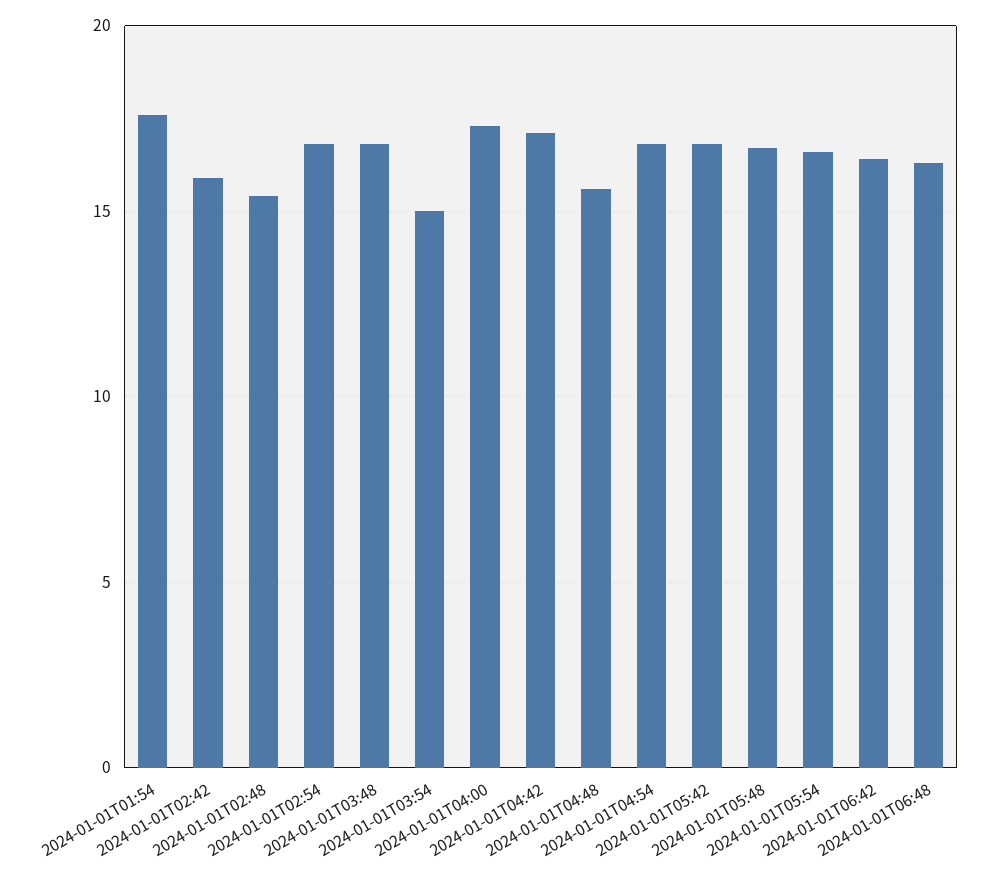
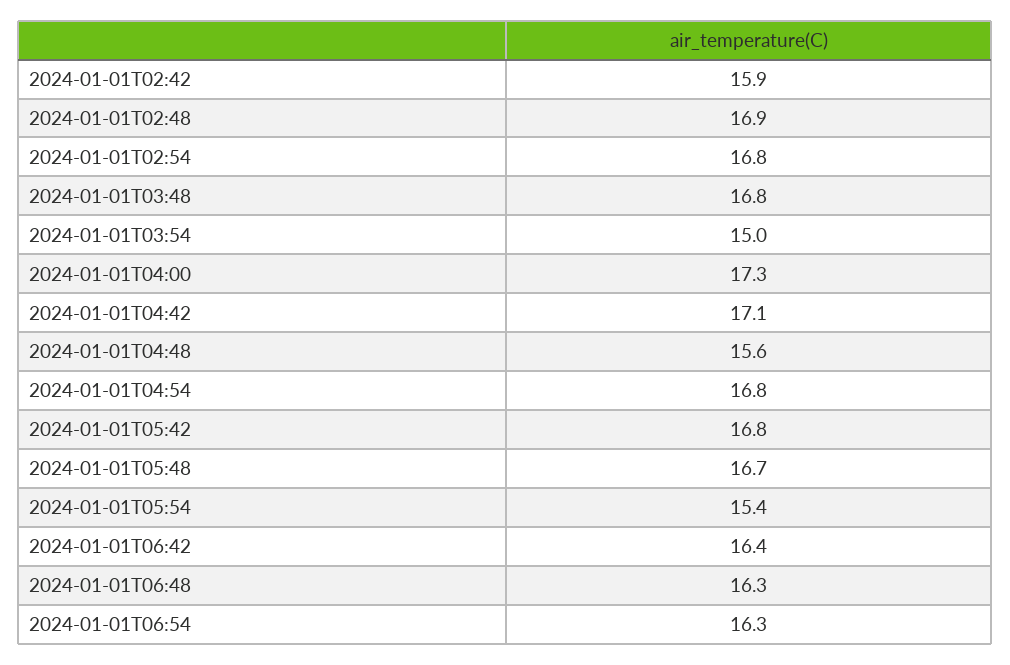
2024-01-01T01:54: 17.5 -> none
2024-01-01T02:48: 15.5 -> 16.9
2024-01-01T05:54: 16.5 -> 15.4
2024-01-01T06:54: none -> 16.3

